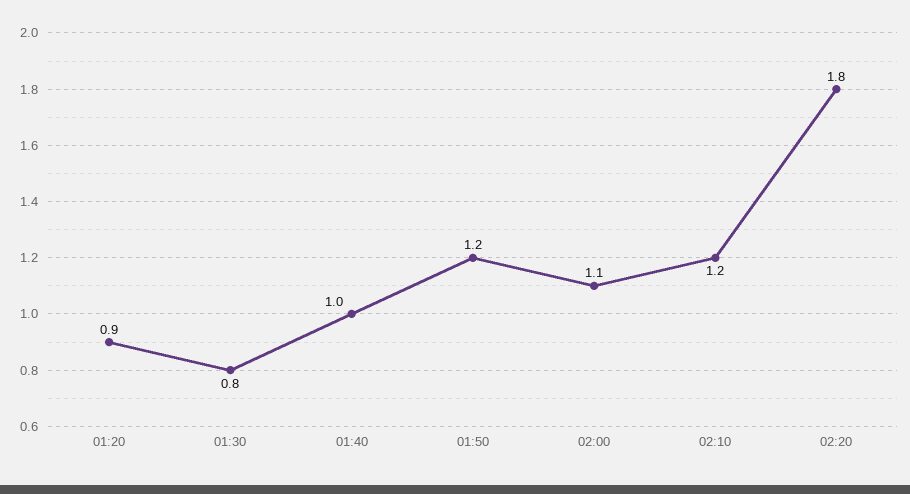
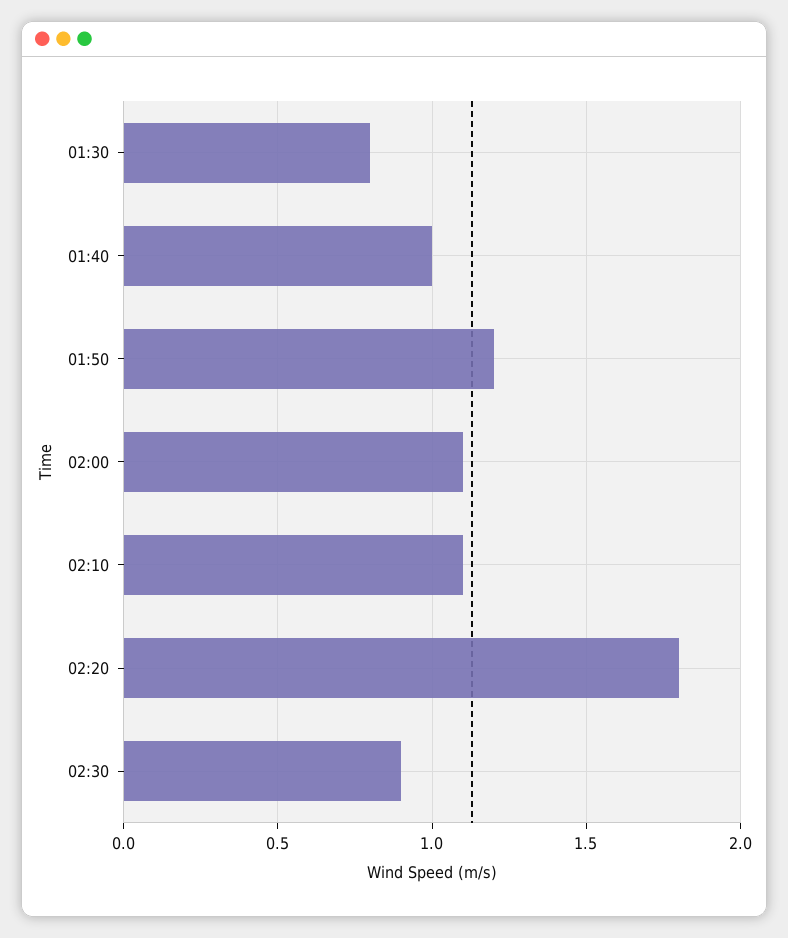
01:20: 0.9 -> none
02:10: 1.2 -> 1.1
02:30: none -> 0.9

